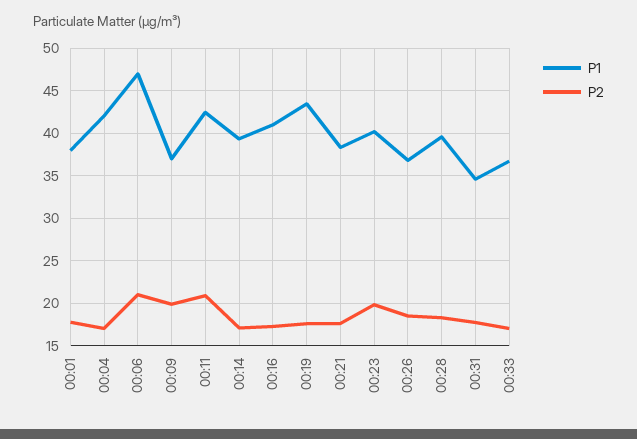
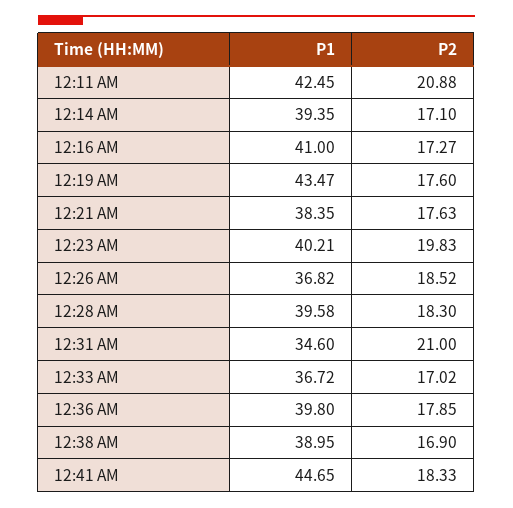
P1, 00:01: 38 -> none
P2, 00:01: 18 -> none
P1, 00:04: 42 -> none
P2, 00:04: 17 -> none
P1, 00:06: 47 -> none
P2, 00:06: 21 -> none
P1, 00:09: 37 -> none
P2, 00:09: 20 -> none
P2, 00:31: 18 -> 21
P1, 12:36 AM: none -> 39.8
P2, 12:36 AM: none -> 17.85
P1, 12:38 AM: none -> 38.95
P2, 12:38 AM: none -> 16.9
P1, 12:41 AM: none -> 44.65
P2, 12:41 AM: none -> 18.33

